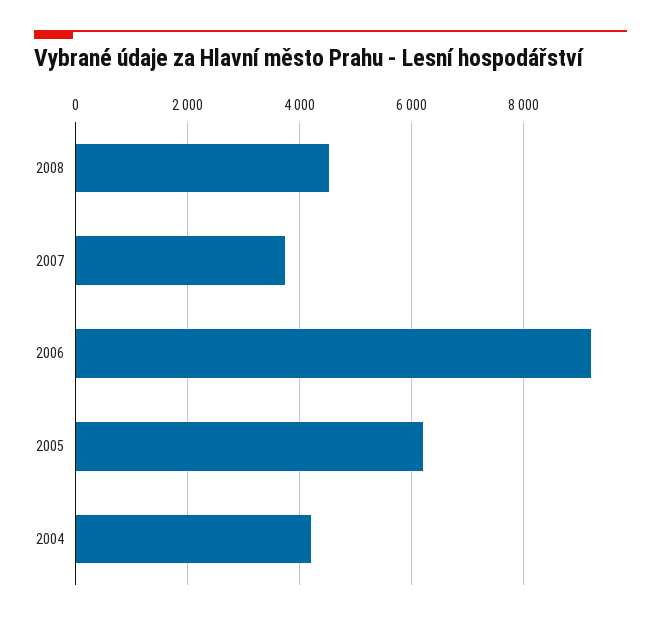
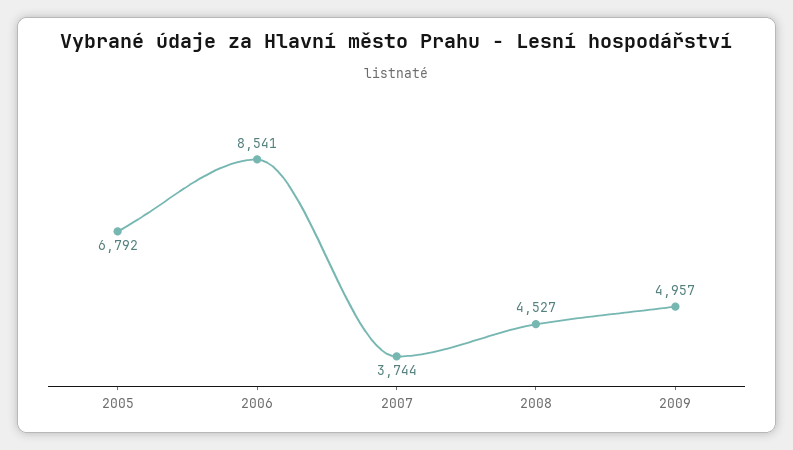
2006: 9200 -> 8541
2005: 6200 -> 6792
2004: 4200 -> none
2009: none -> 4957

